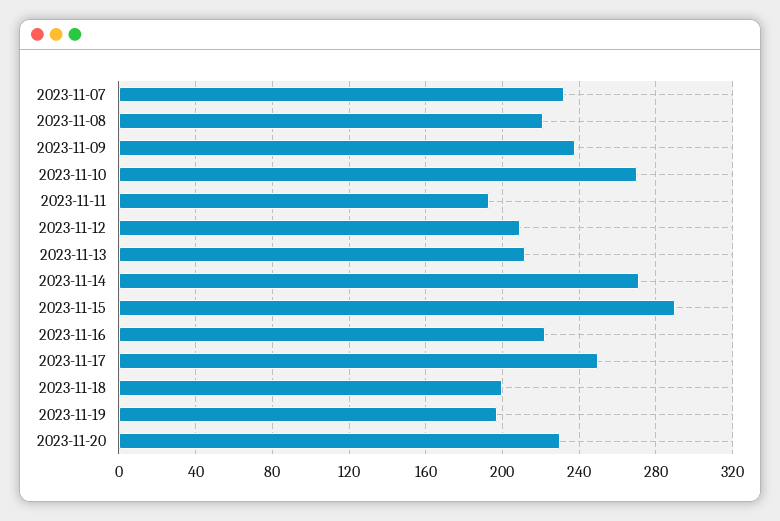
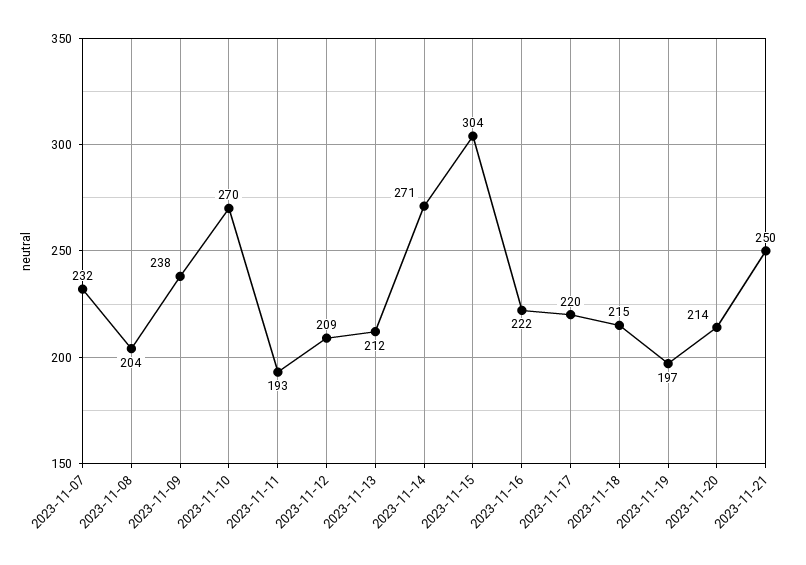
2023-11-08: 220 -> 204
2023-11-15: 290 -> 304
2023-11-17: 250 -> 220
2023-11-18: 200 -> 215
2023-11-20: 230 -> 214
2023-11-21: none -> 250

